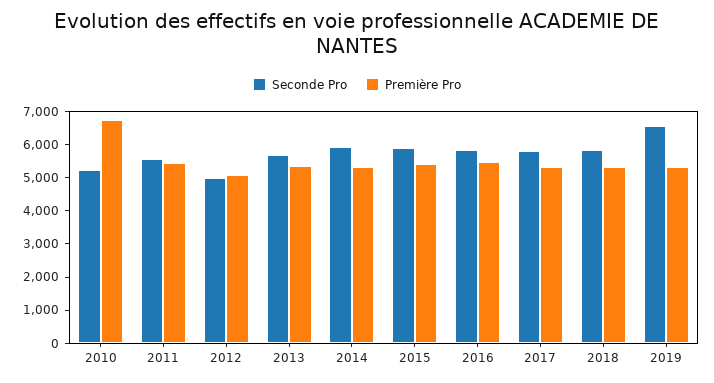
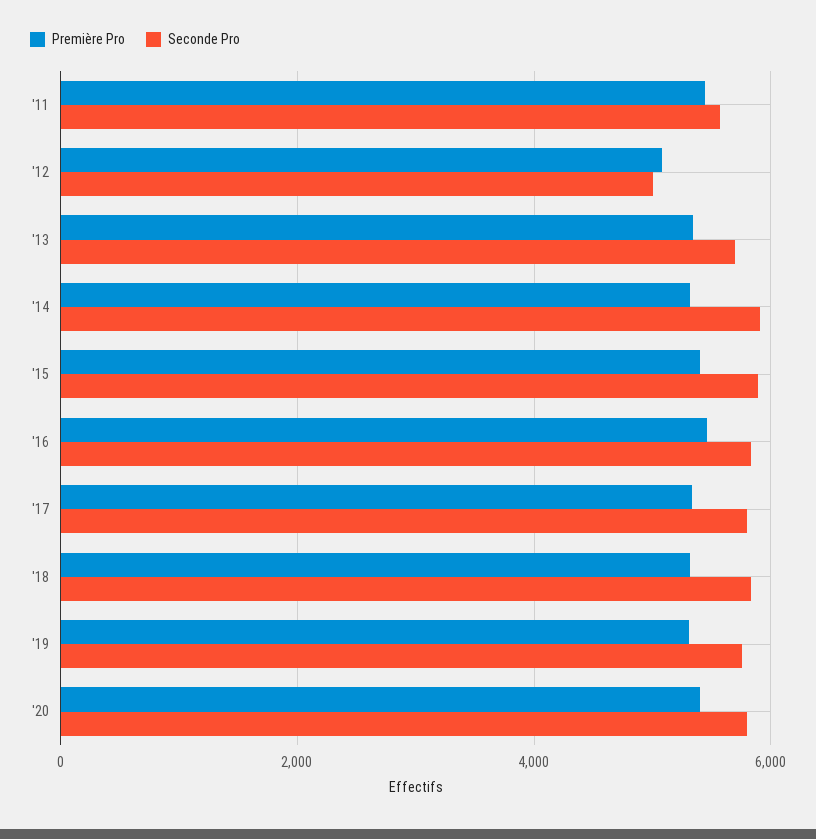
Seconde Pro, 2010: 5250 -> none
Première Pro, 2010: 6750 -> none
Seconde Pro, 2019: 6500 -> 5800
Première Pro, '20: none -> 5400
Seconde Pro, '20: none -> 5800

